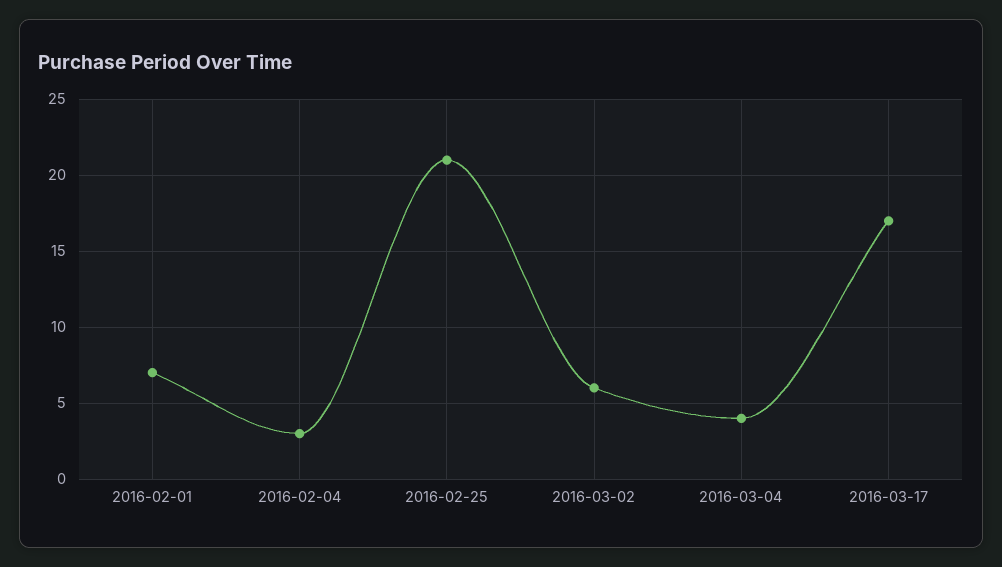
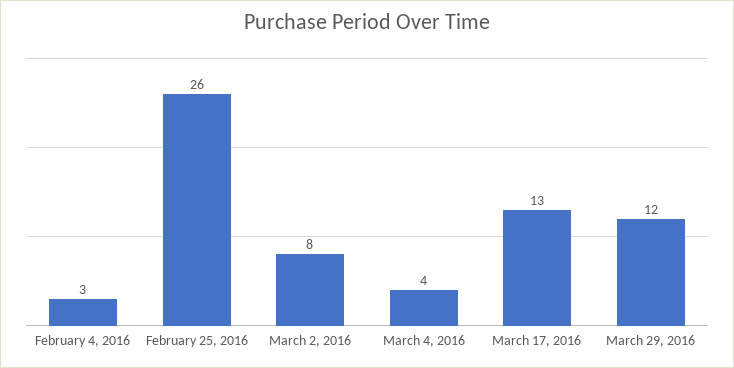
2016-02-01: 7 -> none
2016-02-25: 21 -> 26
2016-03-02: 6 -> 8
2016-03-17: 17 -> 13
March 29, 2016: none -> 12

